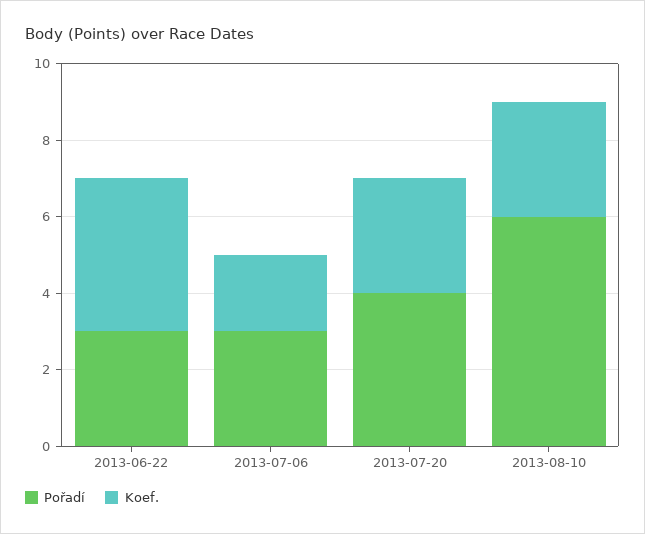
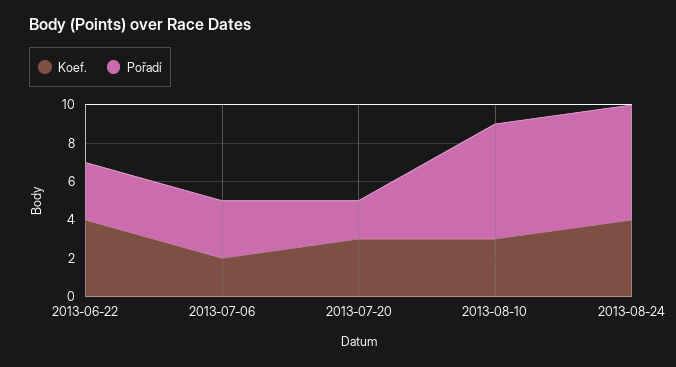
Pořadí, 2013-07-20: 4 -> 2
Koef., 2013-08-24: none -> 4
Pořadí, 2013-08-24: none -> 6

